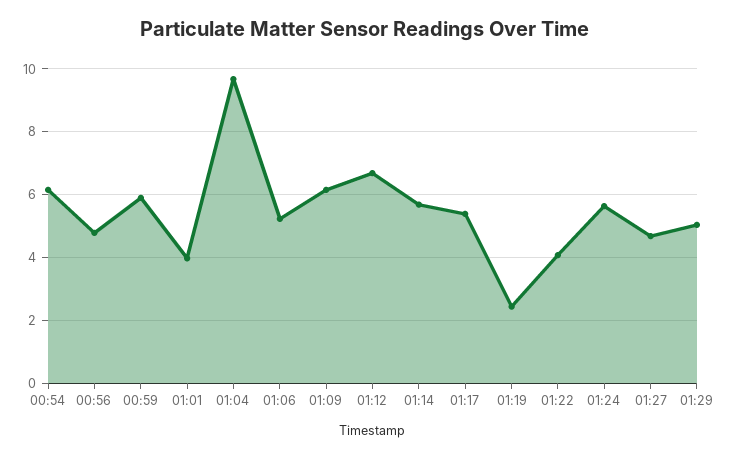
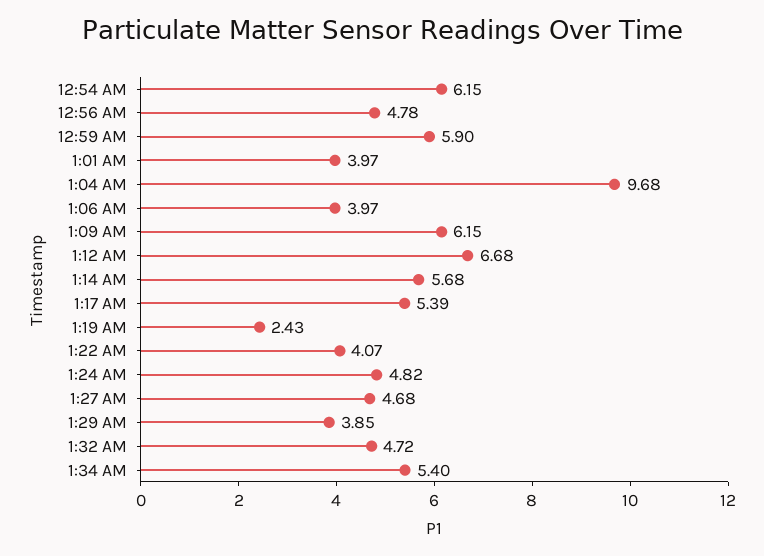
01:06: 5.2 -> 3.97
01:24: 5.6 -> 4.82
01:29: 5 -> 3.85
1:32 AM: none -> 4.72
1:34 AM: none -> 5.4

